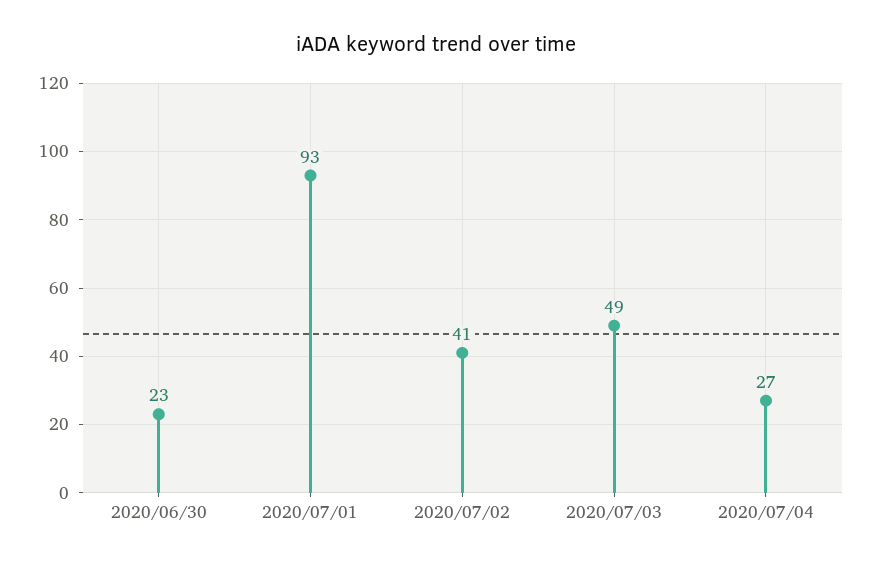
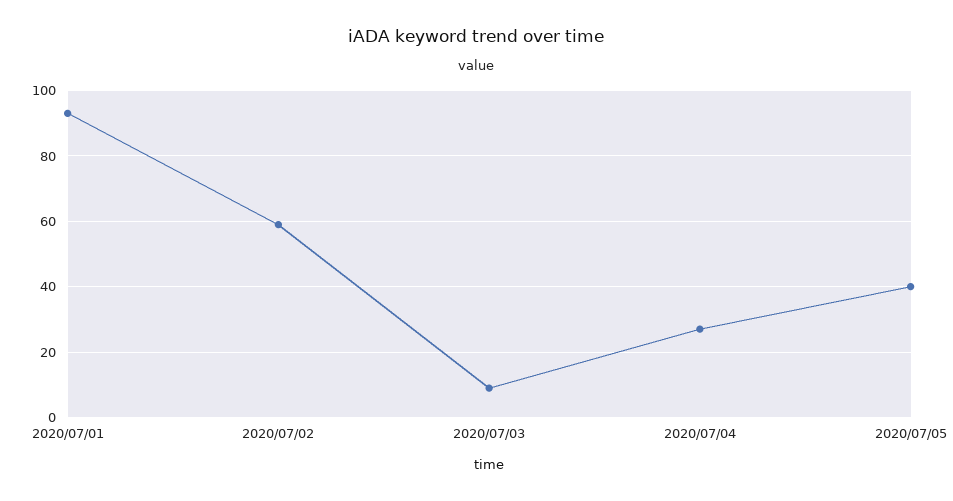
2020/06/30: 23 -> none
2020/07/02: 41 -> 60
2020/07/03: 49 -> 10
2020/07/05: none -> 40

